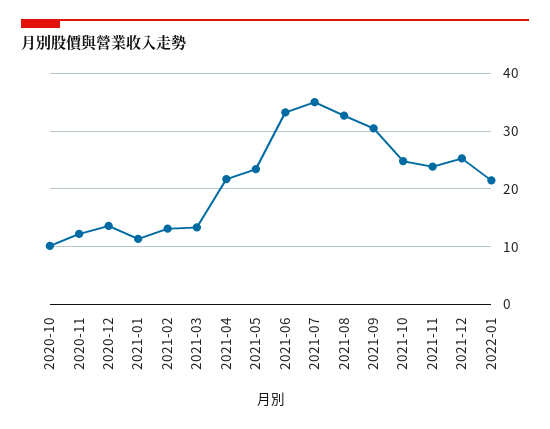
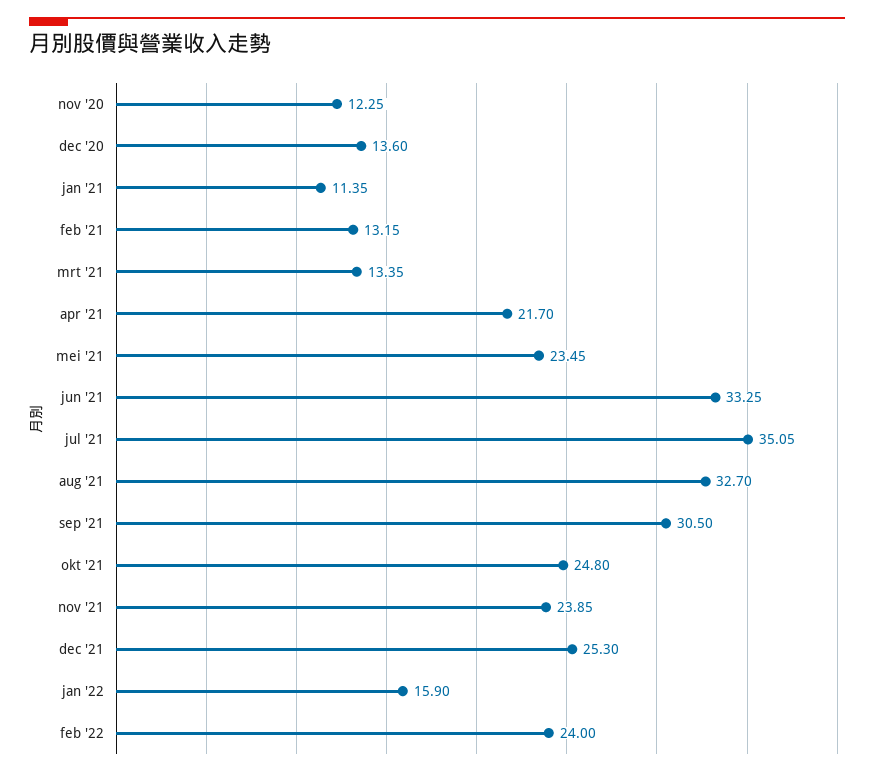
2020-10: 10 -> none
2022-01: 22 -> 15.9
feb '22: none -> 24

